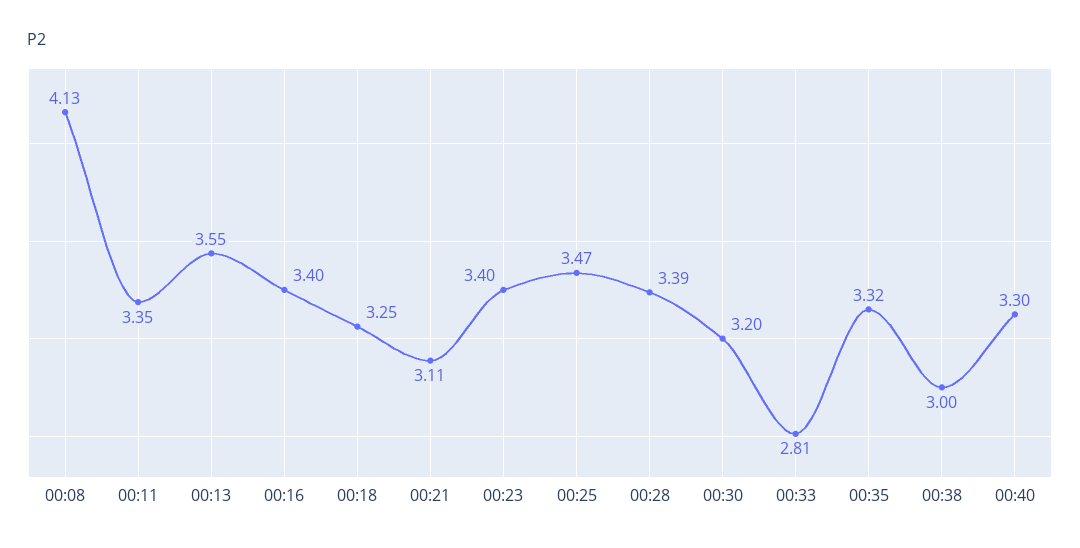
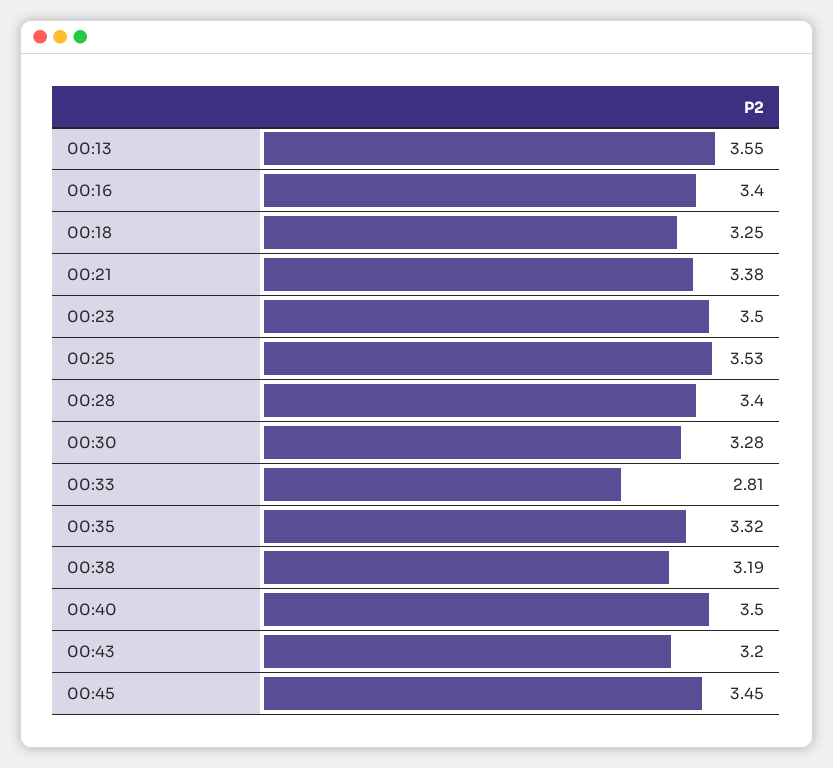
00:08: 4.13 -> none
00:11: 3.35 -> none
00:21: 3.11 -> 3.38
00:23: 3.4 -> 3.5
00:25: 3.47 -> 3.53
00:28: 3.39 -> 3.4
00:30: 3.2 -> 3.28
00:38: 3 -> 3.19
00:40: 3.3 -> 3.5
00:43: none -> 3.2
00:45: none -> 3.45

